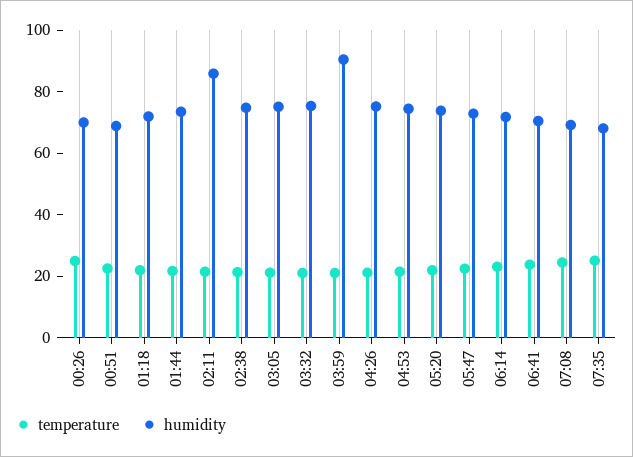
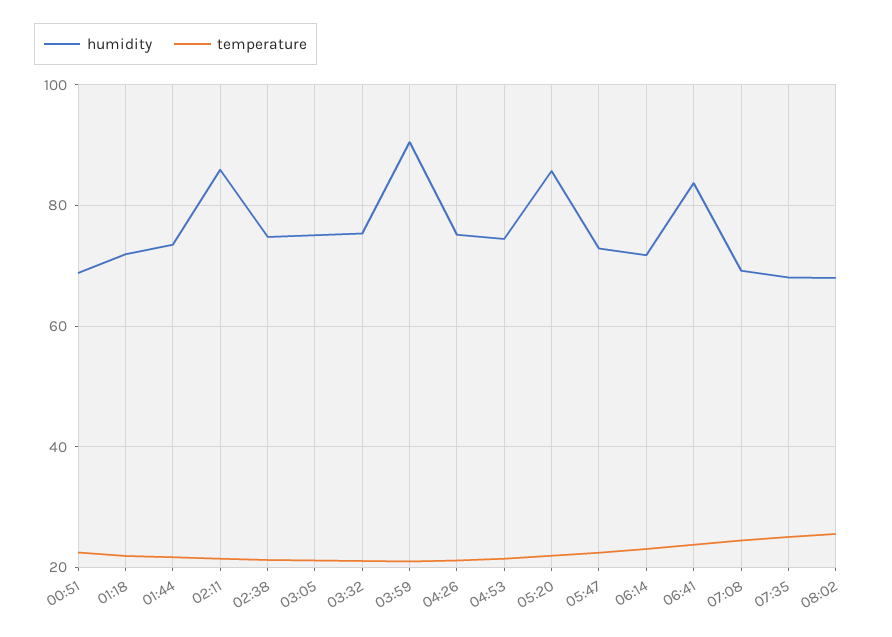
temperature, 00:26: 25 -> none
humidity, 00:26: 70 -> none
humidity, 05:20: 75 -> 86
humidity, 06:41: 70 -> 84
humidity, 08:02: none -> 68
temperature, 08:02: none -> 26

